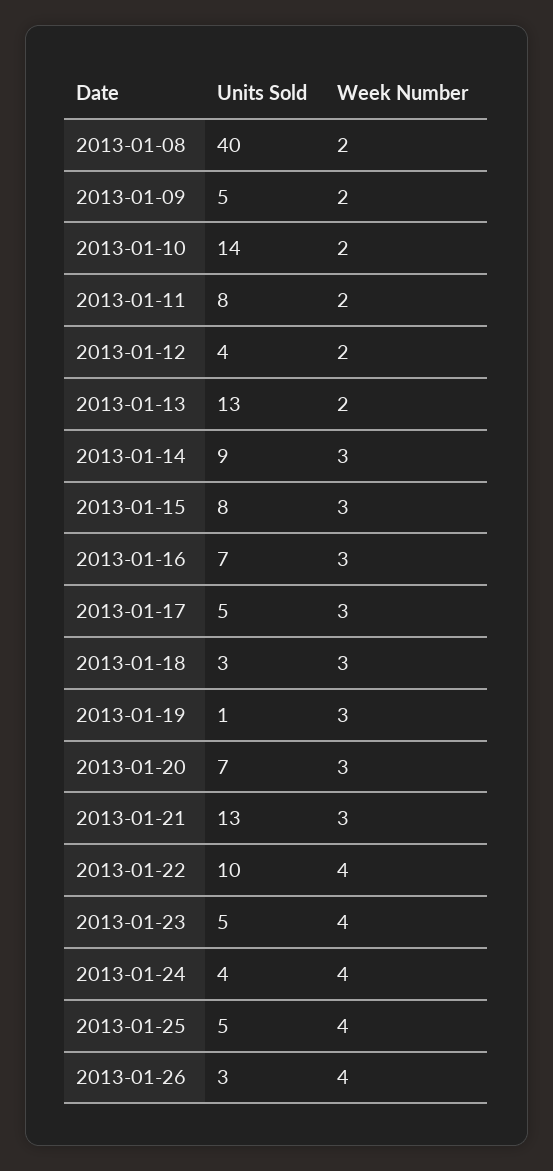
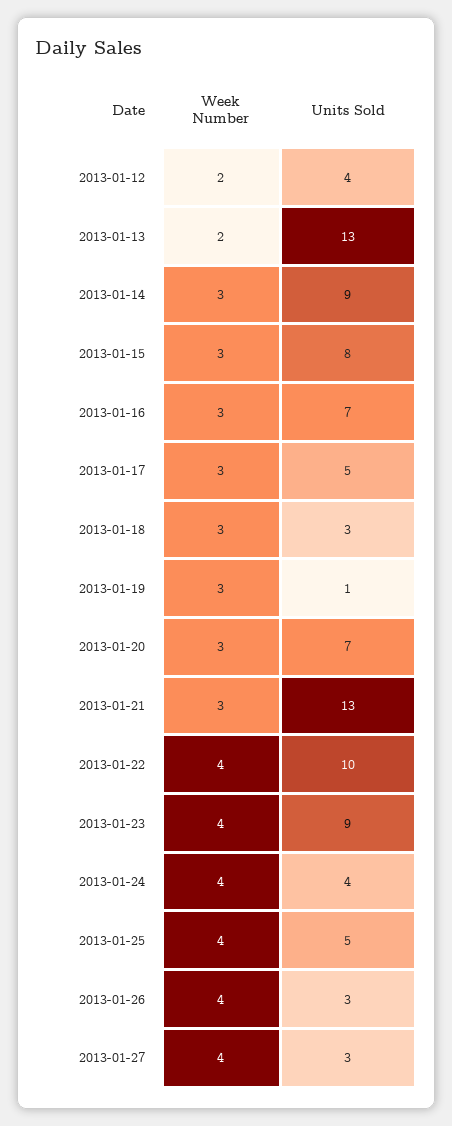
Units Sold, 2013-01-08: 40 -> none
Week Number, 2013-01-08: 2 -> none
Units Sold, 2013-01-09: 5 -> none
Week Number, 2013-01-09: 2 -> none
Units Sold, 2013-01-10: 14 -> none
Week Number, 2013-01-10: 2 -> none
Units Sold, 2013-01-11: 8 -> none
Week Number, 2013-01-11: 2 -> none
Units Sold, 2013-01-23: 5 -> 9
Week Number, 2013-01-27: none -> 4
Units Sold, 2013-01-27: none -> 3

